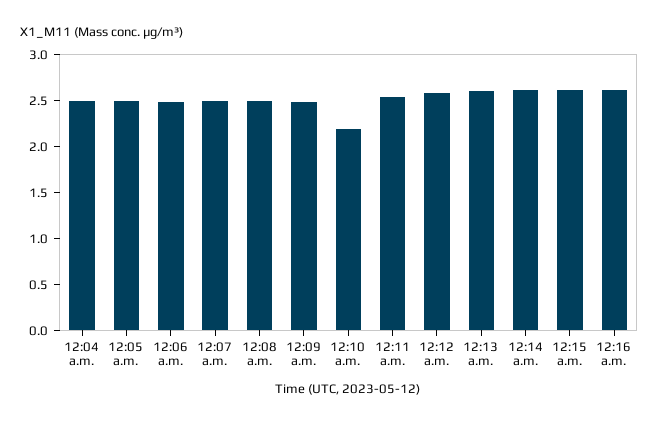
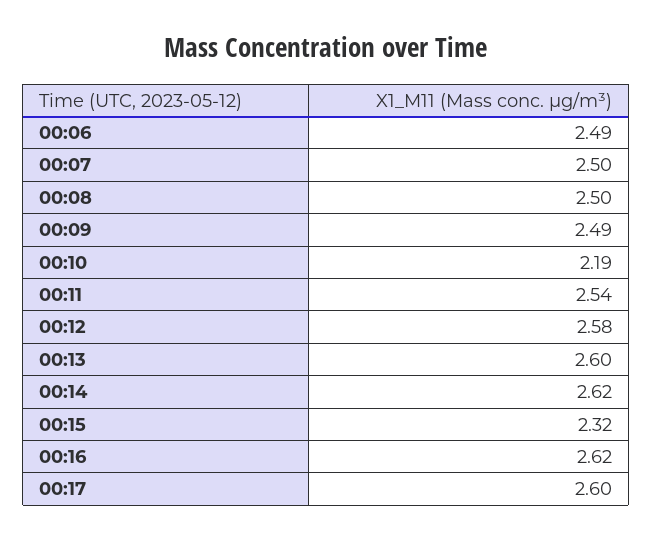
12:04 a.m.: 2.5 -> none
12:05 a.m.: 2.5 -> none
12:15 a.m.: 2.6 -> 2.32
00:17: none -> 2.6

